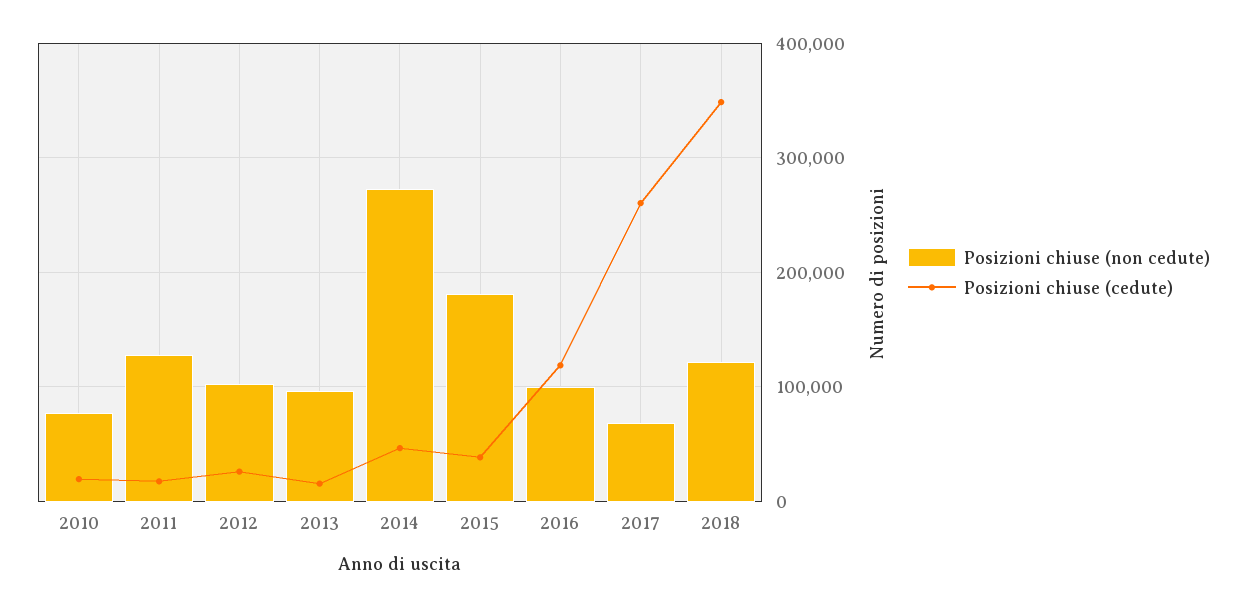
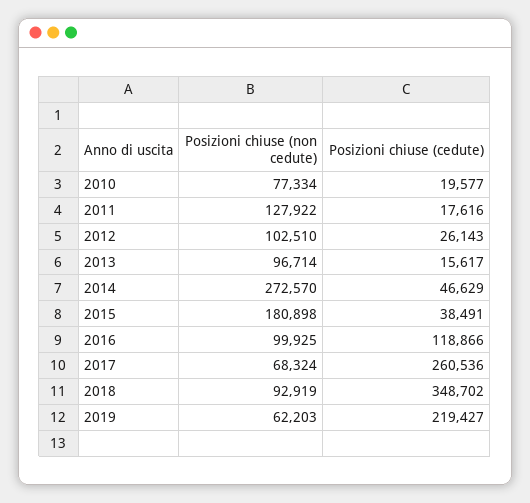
Posizioni chiuse (non cedute), 2018: 120000 -> 92919
Posizioni chiuse (non cedute), 2019: none -> 62203
Posizioni chiuse (cedute), 2019: none -> 219427

